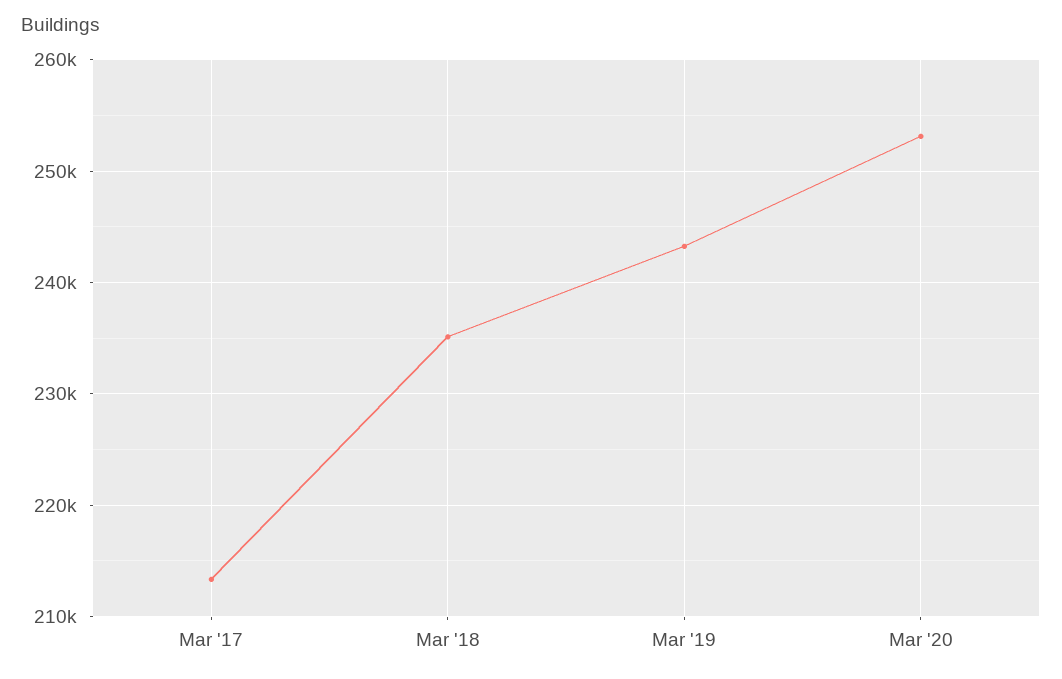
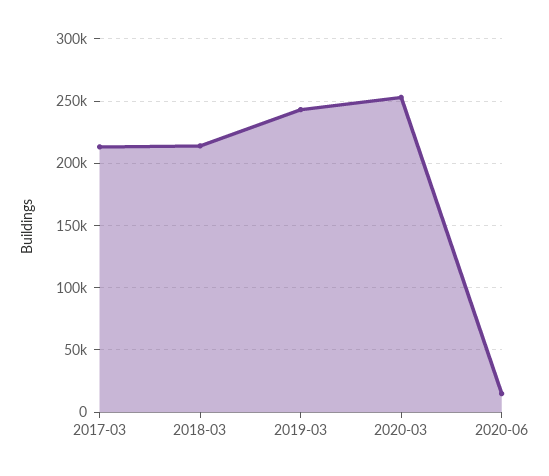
Mar '18: 235000 -> 215000
2020-06: none -> 15000

